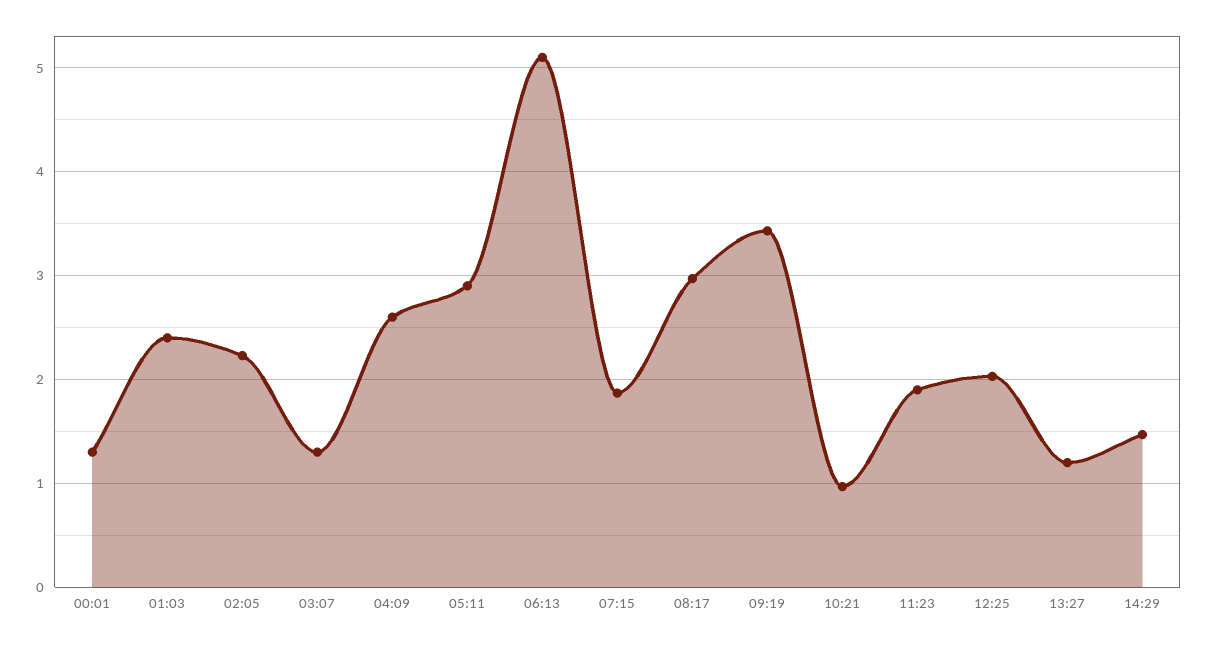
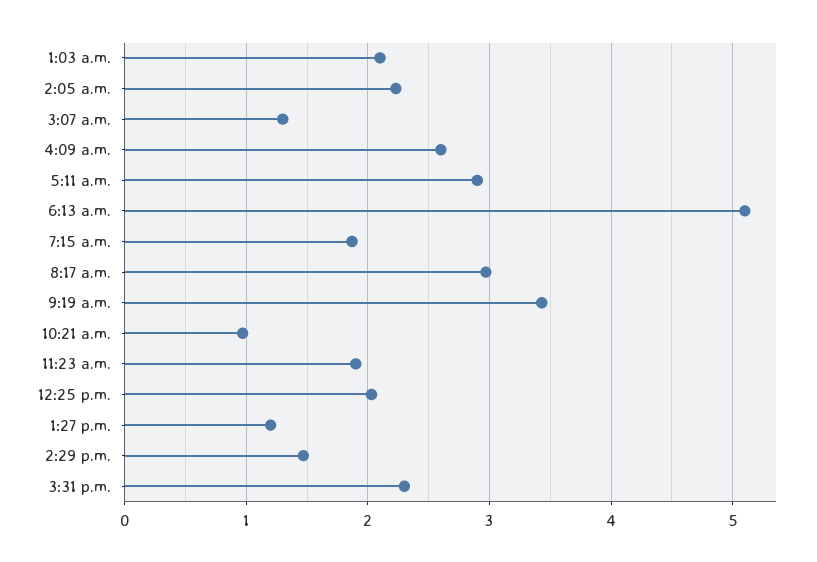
00:01: 1.3 -> none
01:03: 2.4 -> 2.1
3:31 p.m.: none -> 2.3

